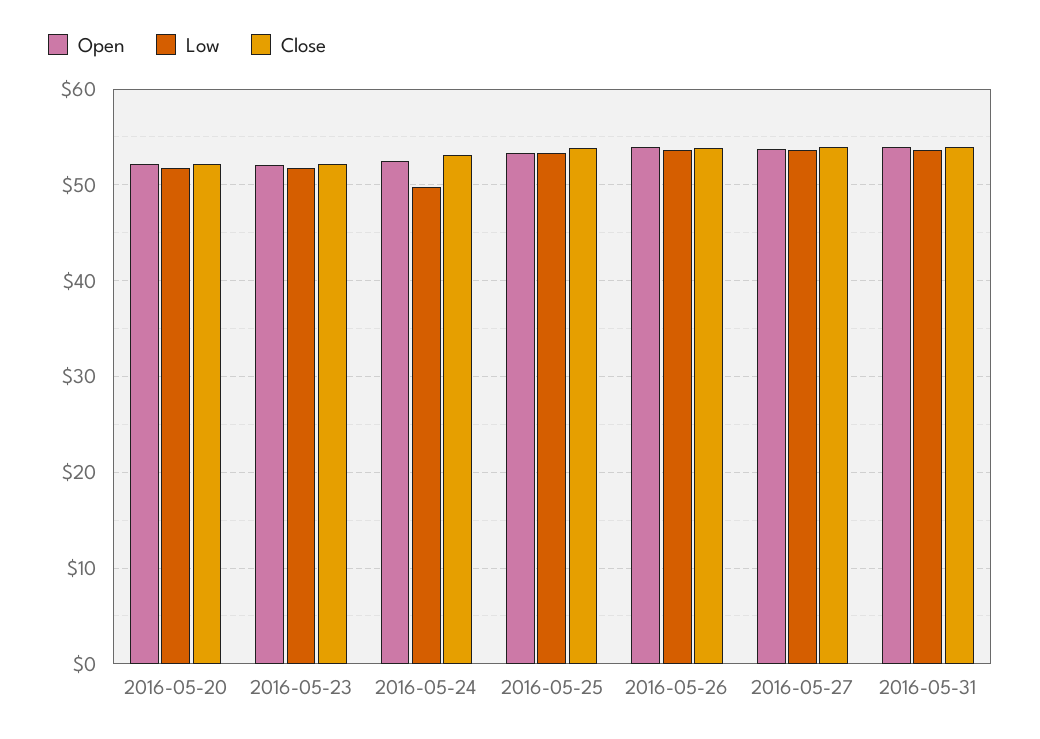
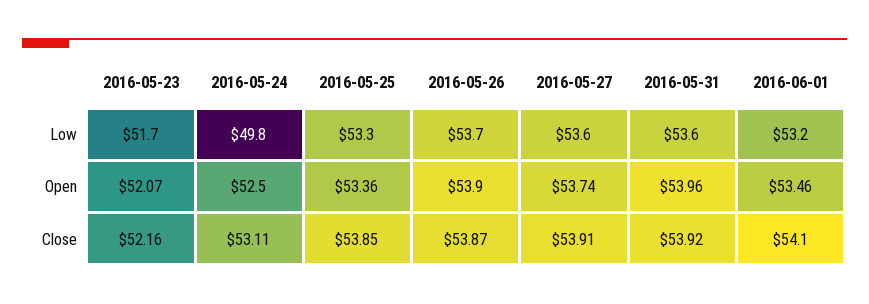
Open, 2016-05-20: 52 -> none
Low, 2016-05-20: 52 -> none
Close, 2016-05-20: 52 -> none
Low, 2016-06-01: none -> 53.2
Open, 2016-06-01: none -> 53.46
Close, 2016-06-01: none -> 54.1

